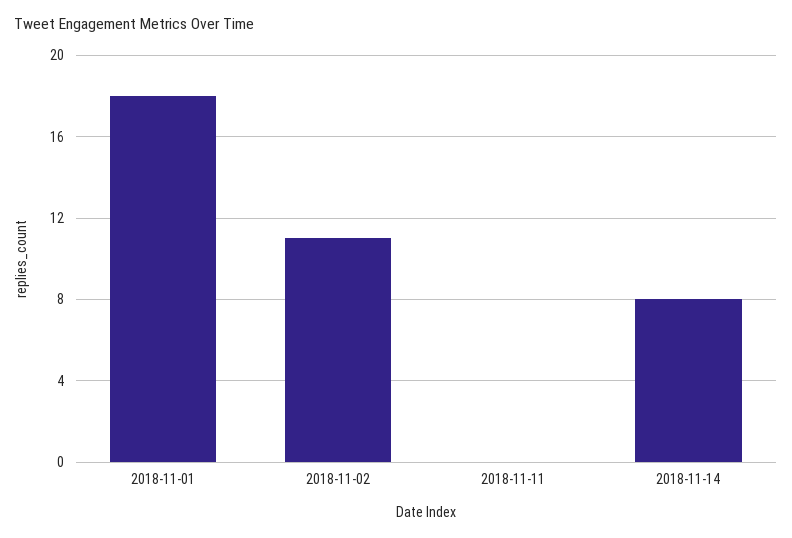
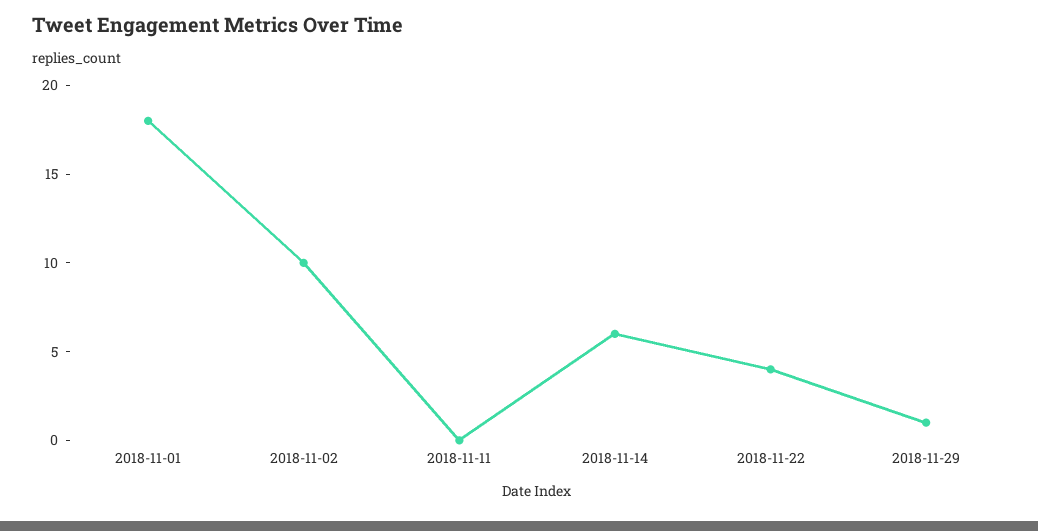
2018-11-02: 11 -> 10
2018-11-14: 8 -> 6
2018-11-22: none -> 4
2018-11-29: none -> 1

